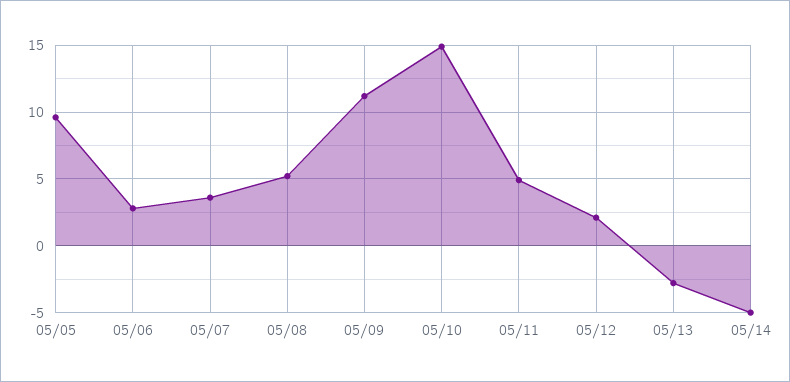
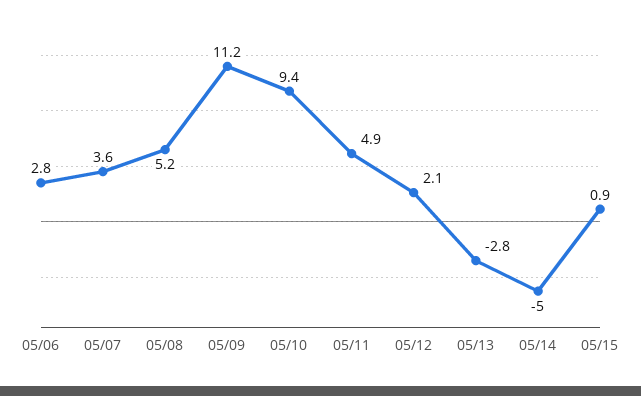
05/05: 9.5 -> none
05/10: 15 -> 9.4
05/15: none -> 0.9

